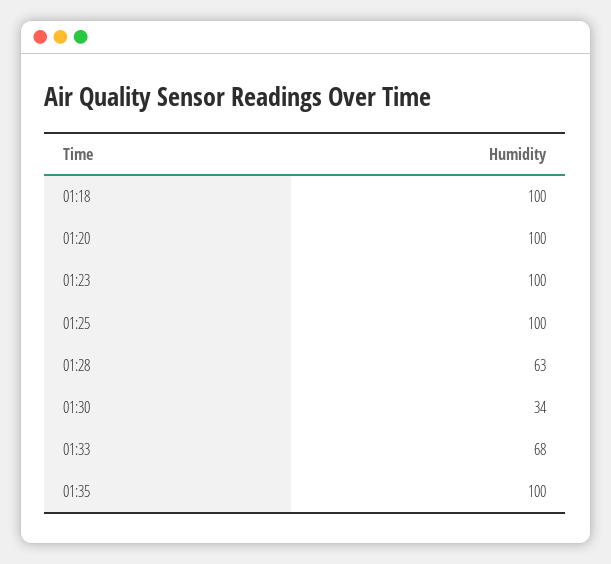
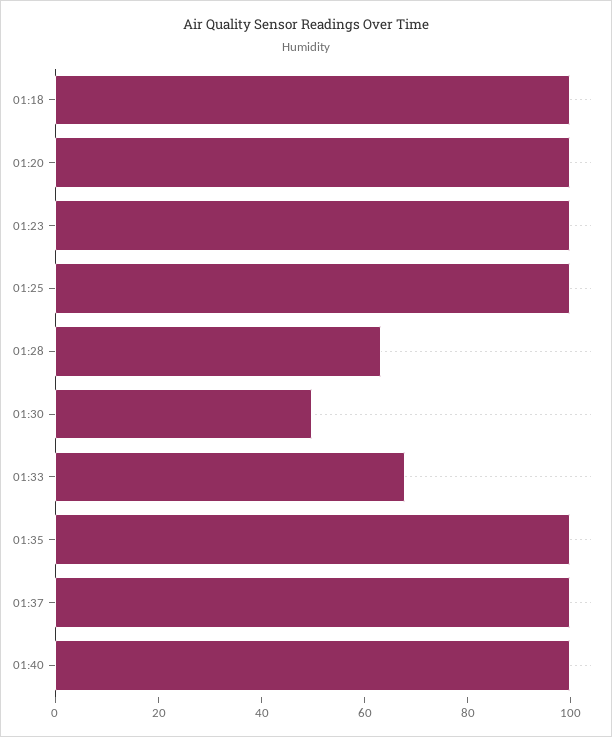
01:30: 34 -> 50
01:37: none -> 100
01:40: none -> 100

